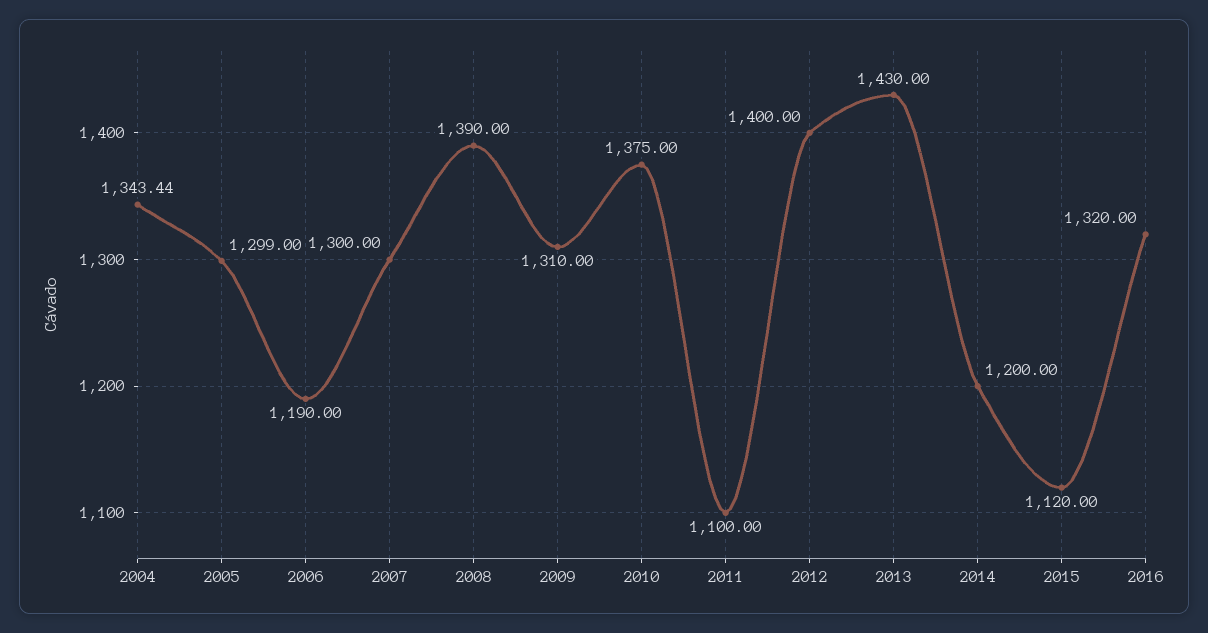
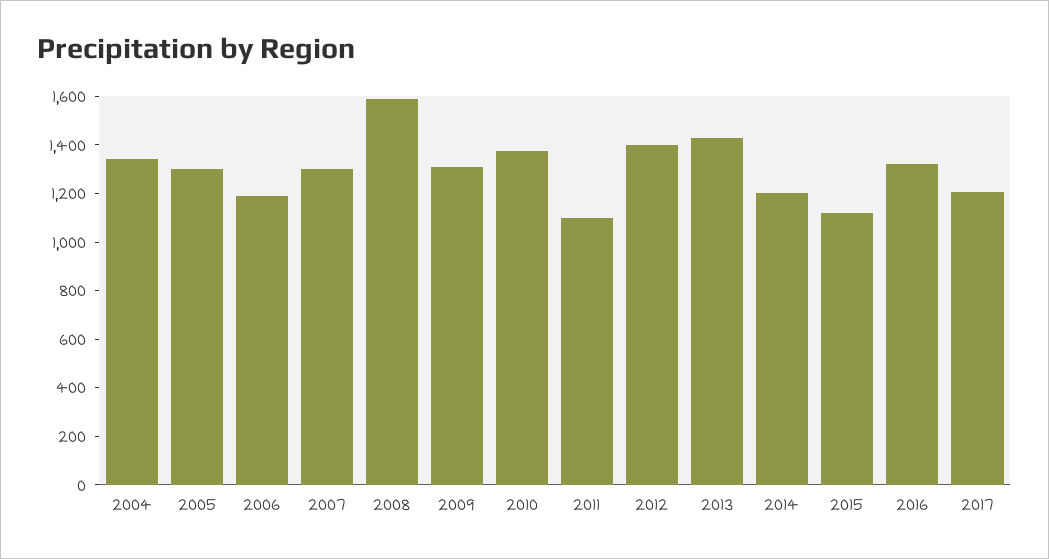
2008: 1390 -> 1600
2017: none -> 1200

